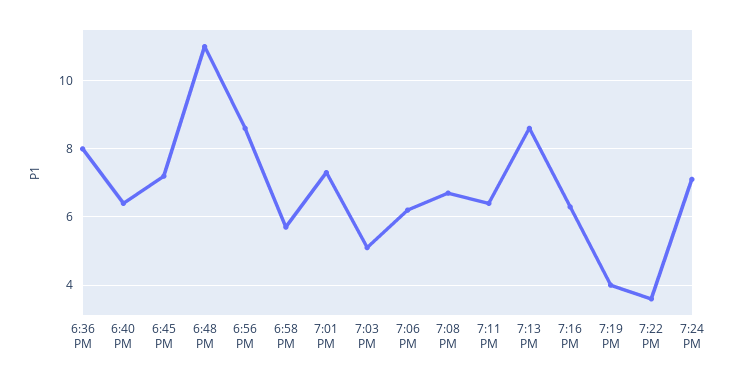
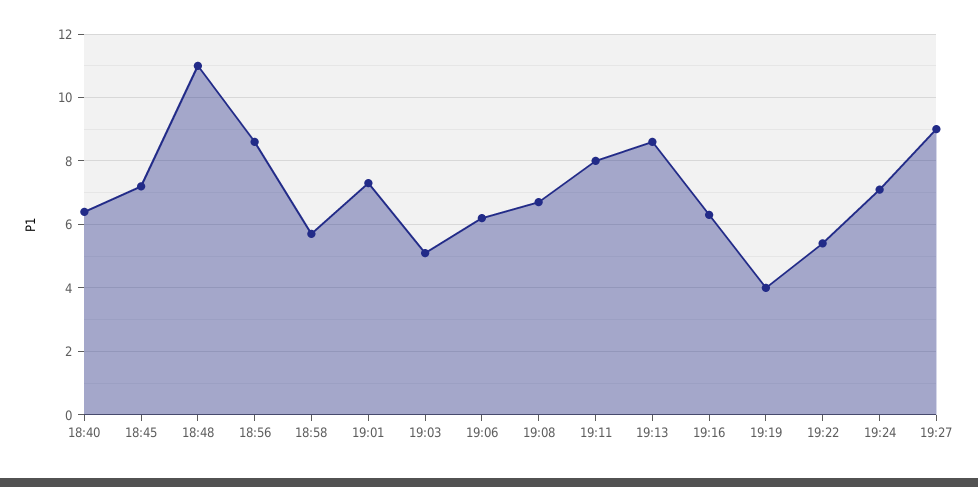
6:36 PM: 8 -> none
7:11 PM: 6.5 -> 8
7:22 PM: 3.5 -> 5.5
19:27: none -> 9

